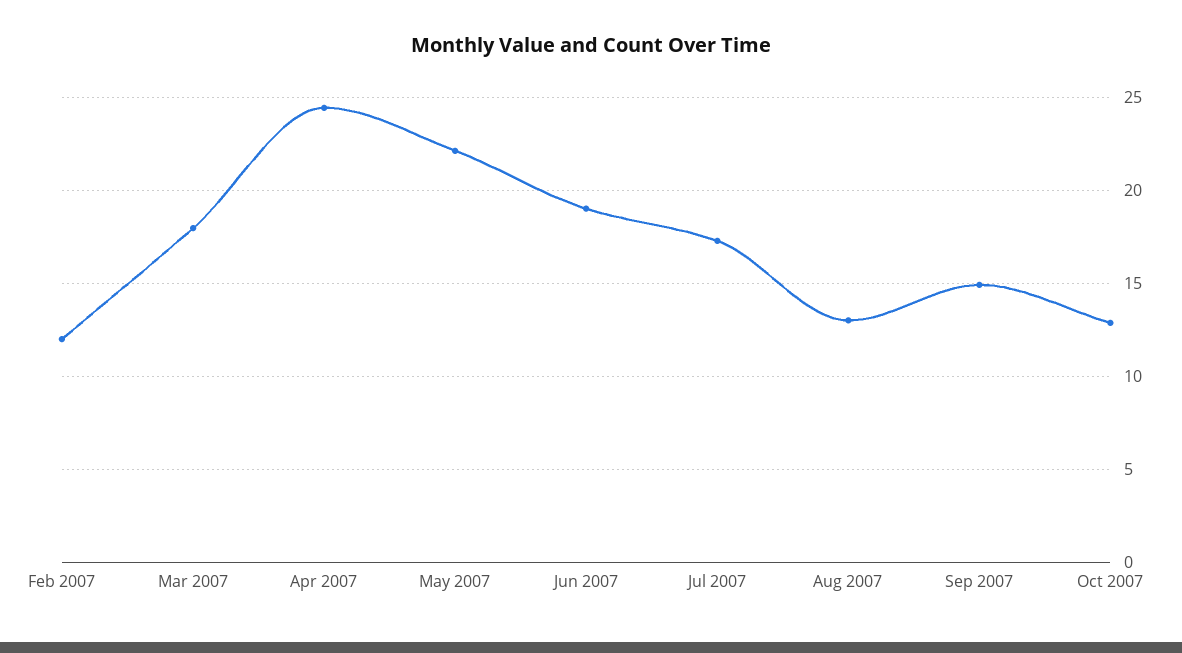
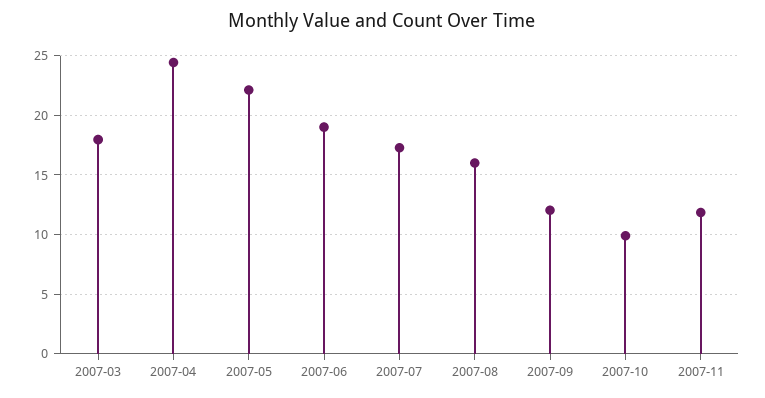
Feb 2007: 12 -> none
Aug 2007: 13 -> 16
Sep 2007: 15 -> 12
Oct 2007: 13 -> 10
2007-11: none -> 12

